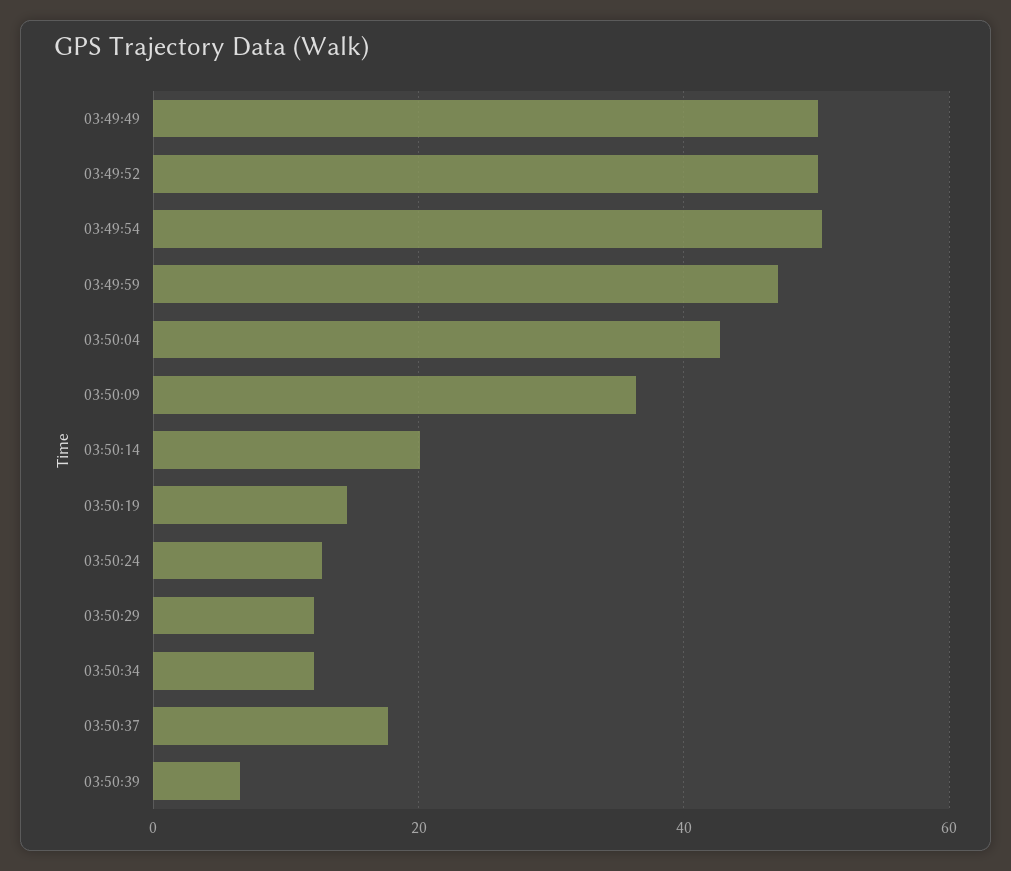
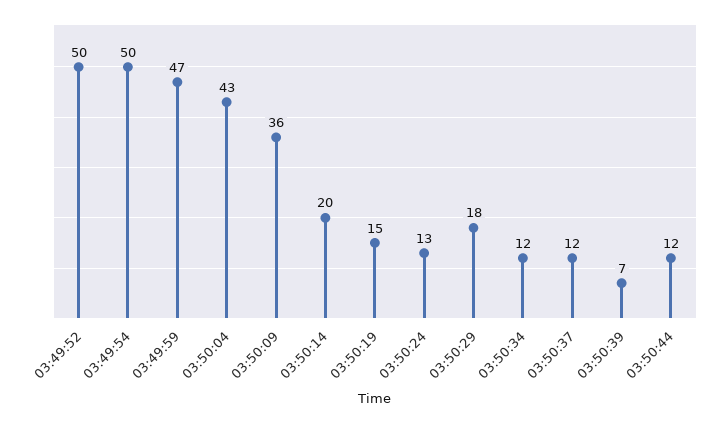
03:49:49: 50 -> none
03:50:29: 12 -> 18
03:50:37: 18 -> 12
03:50:44: none -> 12

